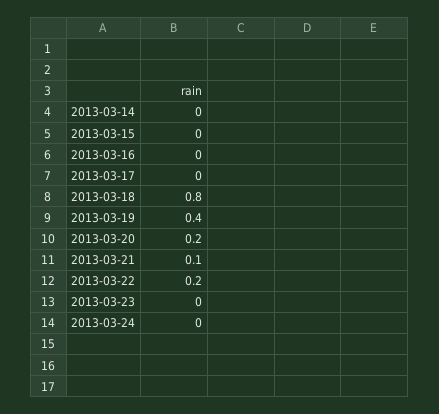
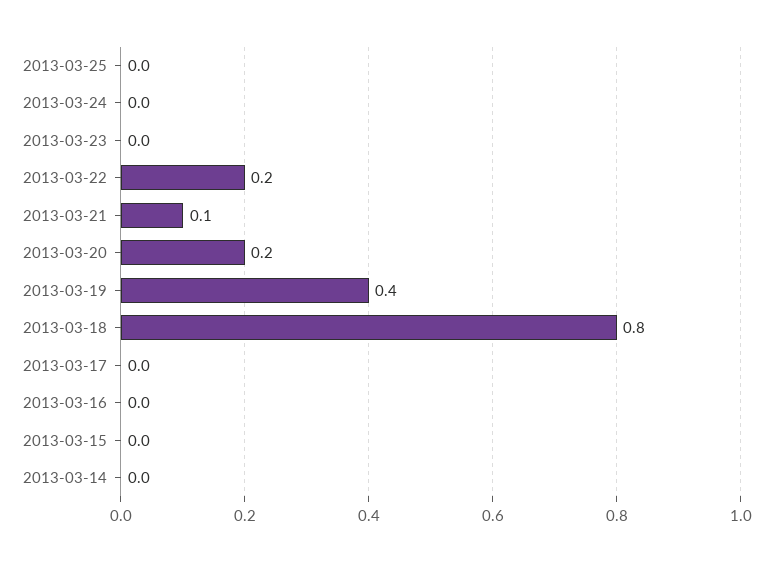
2013-03-25: none -> 0

